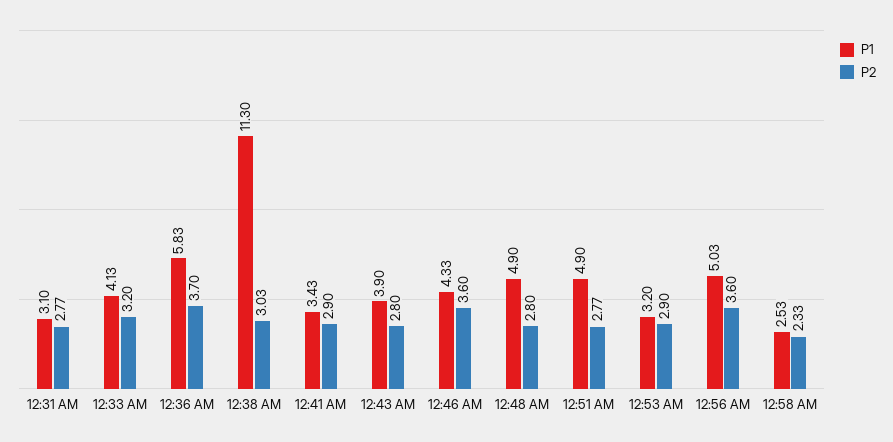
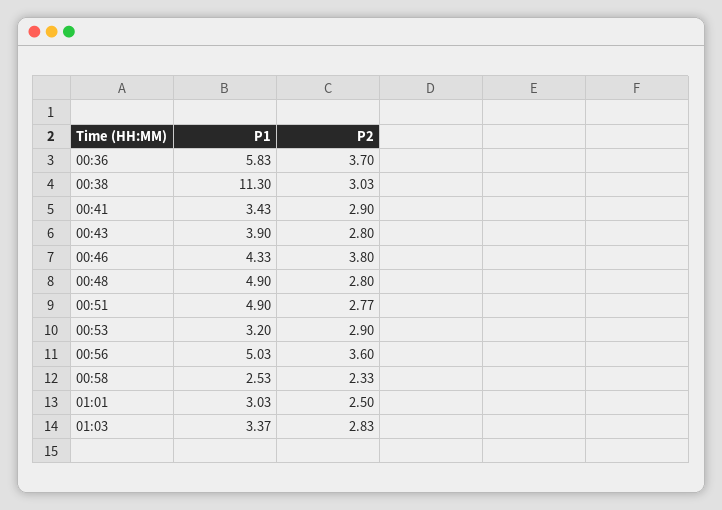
P1, 12:31 AM: 3.1 -> none
P2, 12:31 AM: 2.77 -> none
P1, 12:33 AM: 4.13 -> none
P2, 12:33 AM: 3.2 -> none
P2, 12:46 AM: 3.6 -> 3.8
P1, 01:01: none -> 3.03
P2, 01:01: none -> 2.5
P1, 01:03: none -> 3.37
P2, 01:03: none -> 2.83

